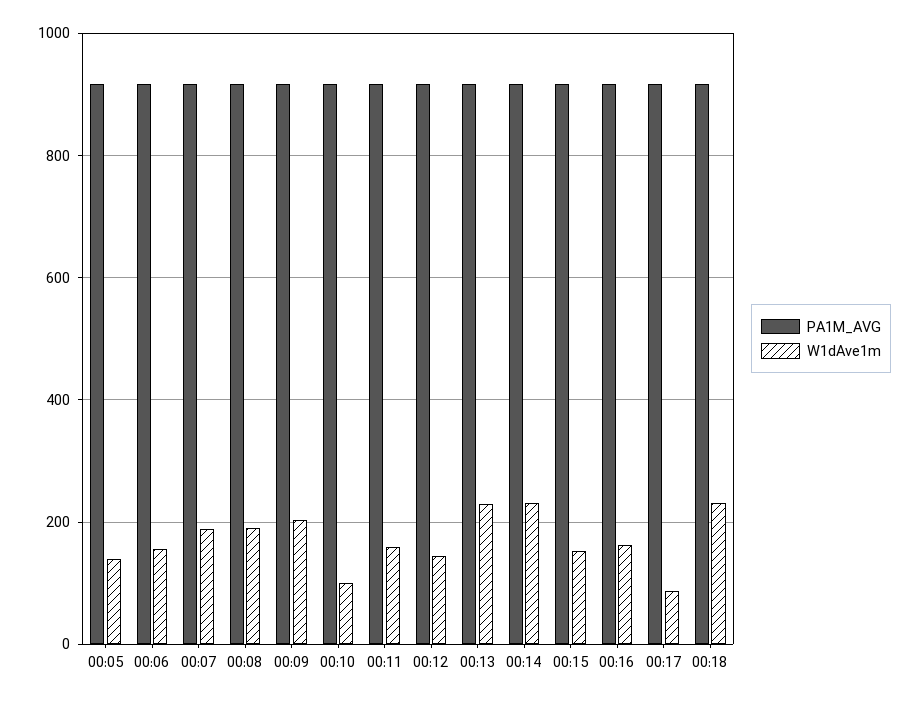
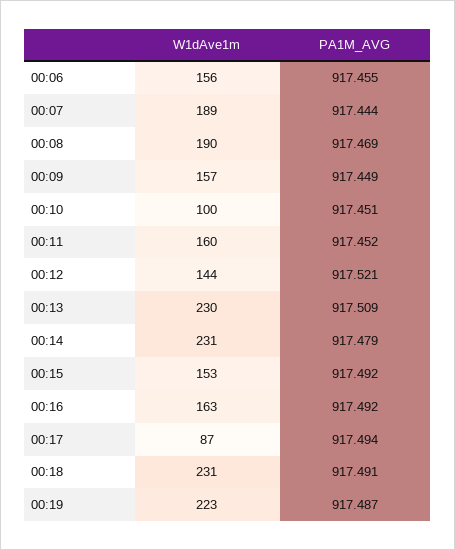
PA1M_AVG, 00:05: 920 -> none
W1dAve1m, 00:05: 140 -> none
W1dAve1m, 00:09: 200 -> 157
W1dAve1m, 00:19: none -> 223
PA1M_AVG, 00:19: none -> 917.487

